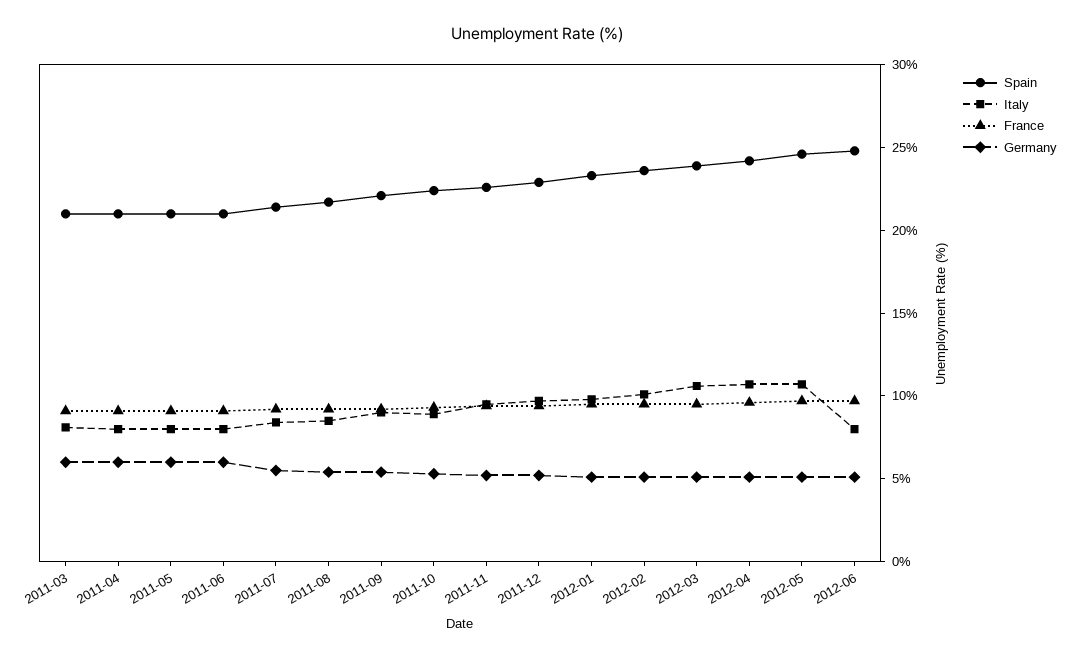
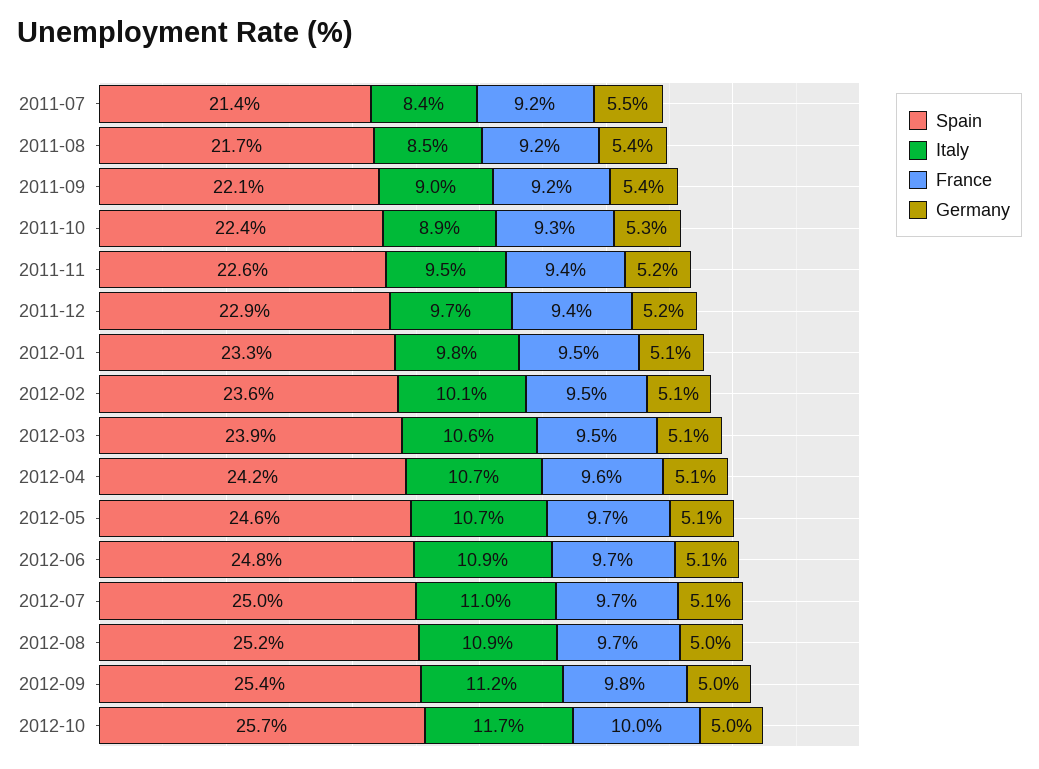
Spain, 2011-03: 21 -> none
Italy, 2011-03: 8 -> none
France, 2011-03: 9 -> none
Germany, 2011-03: 6 -> none
Spain, 2011-04: 21 -> none
Italy, 2011-04: 8 -> none
France, 2011-04: 9 -> none
Germany, 2011-04: 6 -> none
Spain, 2011-05: 21 -> none
Italy, 2011-05: 8 -> none
France, 2011-05: 9 -> none
Germany, 2011-05: 6 -> none
Spain, 2011-06: 21 -> none
Italy, 2011-06: 8 -> none
France, 2011-06: 9 -> none
Germany, 2011-06: 6 -> none
Italy, 2012-06: 8 -> 10.9
Spain, 2012-07: none -> 25
Italy, 2012-07: none -> 11
France, 2012-07: none -> 9.7
Germany, 2012-07: none -> 5.1
Spain, 2012-08: none -> 25.2
Italy, 2012-08: none -> 10.9
France, 2012-08: none -> 9.7
Germany, 2012-08: none -> 5
Spain, 2012-09: none -> 25.4
Italy, 2012-09: none -> 11.2
France, 2012-09: none -> 9.8
Germany, 2012-09: none -> 5
Spain, 2012-10: none -> 25.7
Italy, 2012-10: none -> 11.7
France, 2012-10: none -> 10
Germany, 2012-10: none -> 5

